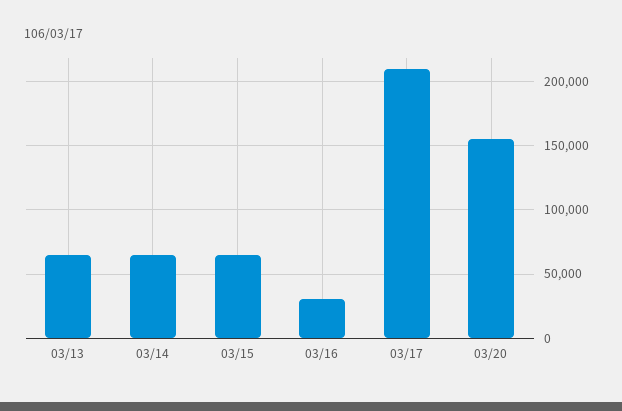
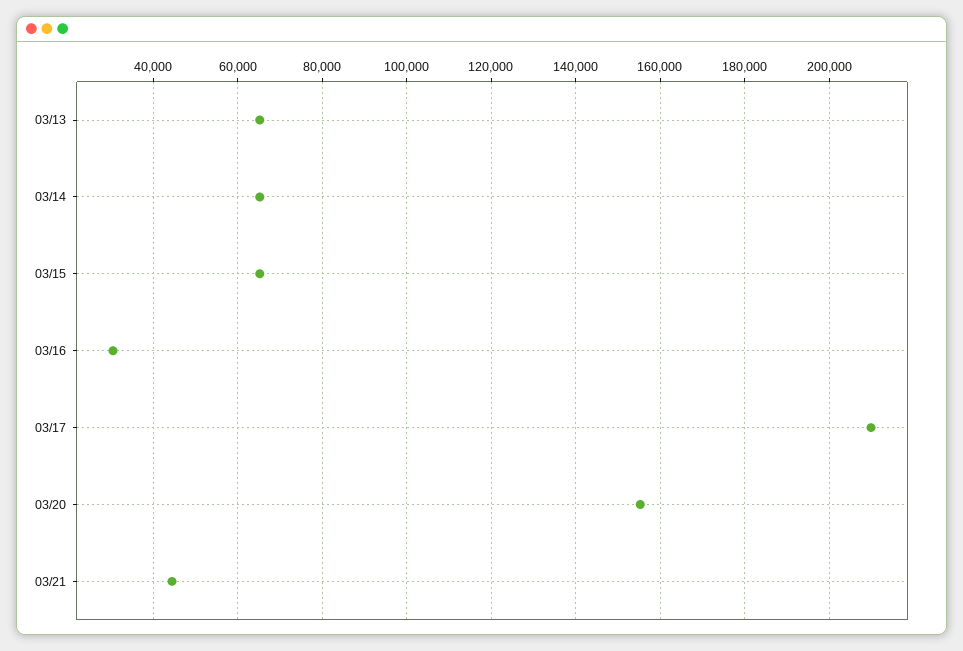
03/21: none -> 44000

